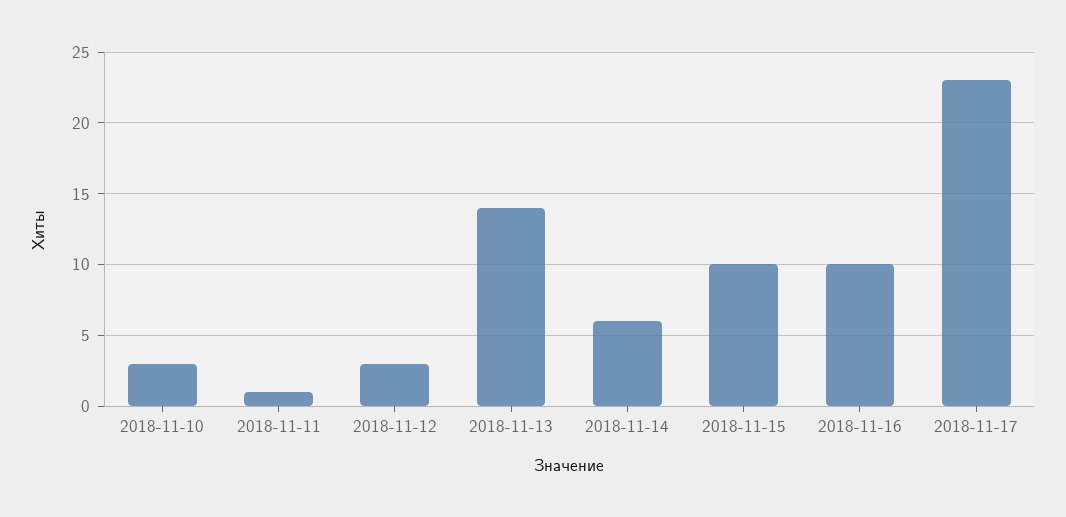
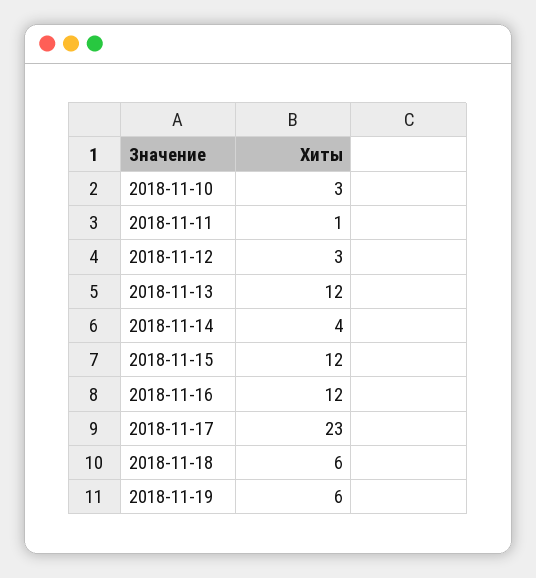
2018-11-13: 14 -> 12
2018-11-14: 6 -> 4
2018-11-15: 10 -> 12
2018-11-16: 10 -> 12
2018-11-18: none -> 6
2018-11-19: none -> 6

